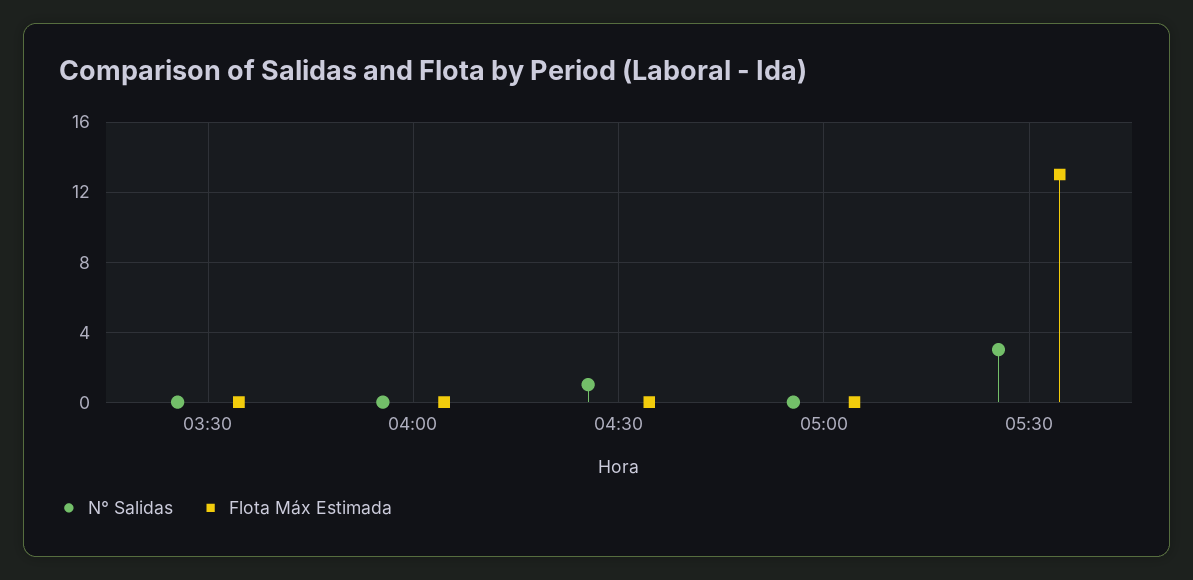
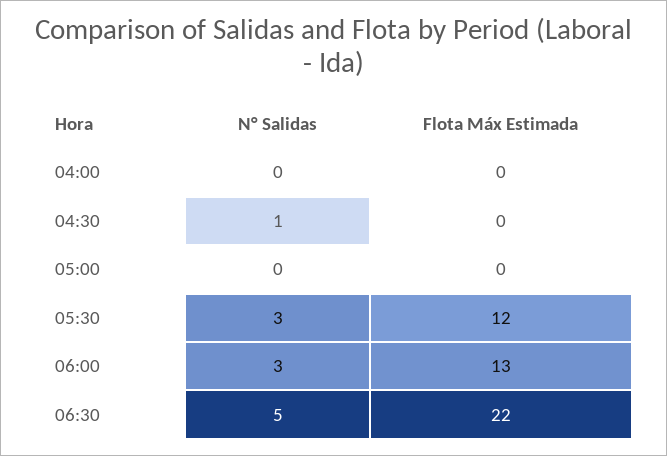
N° Salidas, 03:30: 0 -> none
Flota Máx Estimada, 03:30: 0 -> none
Flota Máx Estimada, 05:30: 13 -> 12
N° Salidas, 06:00: none -> 3
Flota Máx Estimada, 06:00: none -> 13
N° Salidas, 06:30: none -> 5
Flota Máx Estimada, 06:30: none -> 22

